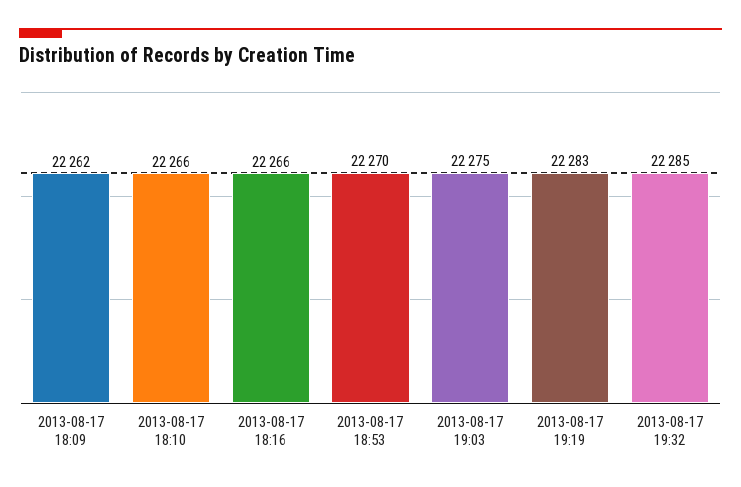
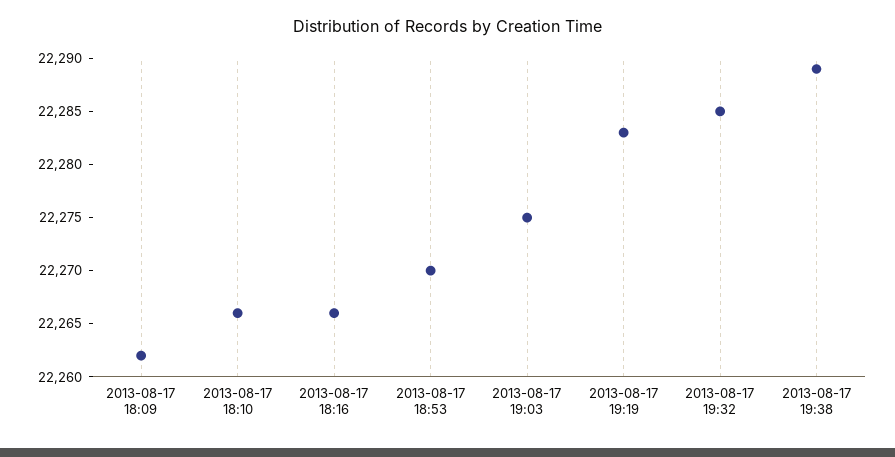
2013-08-17 19:38: none -> 22289

